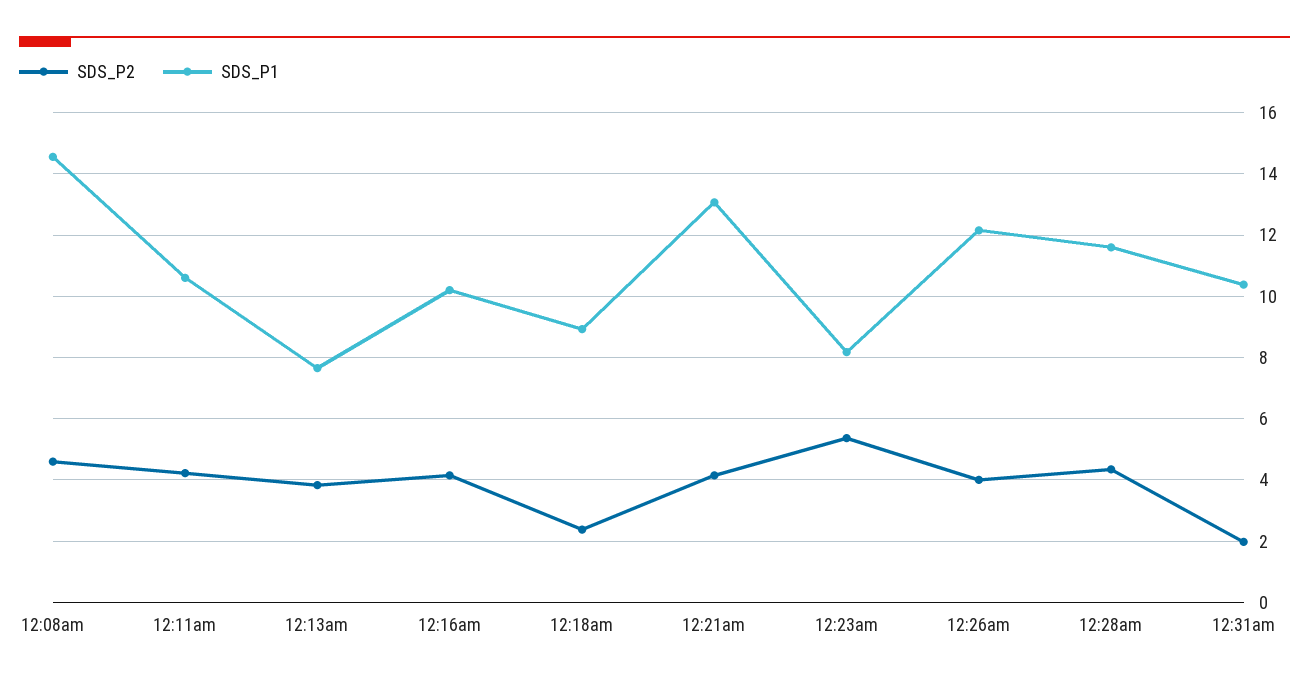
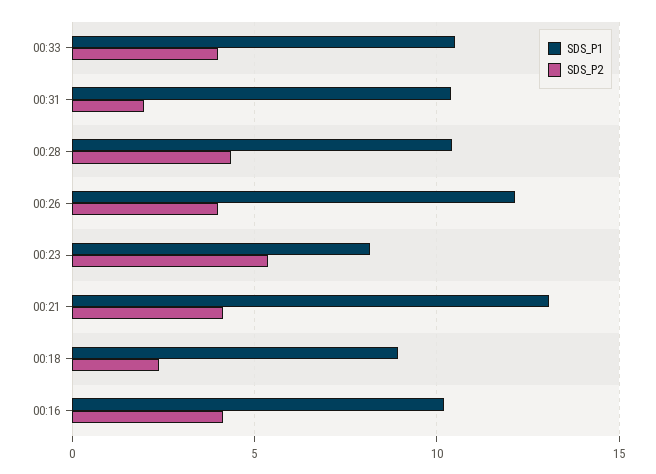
SDS_P2, 12:08am: 4.6 -> none
SDS_P1, 12:08am: 14.6 -> none
SDS_P2, 12:11am: 4.2 -> none
SDS_P1, 12:11am: 10.6 -> none
SDS_P2, 12:13am: 3.8 -> none
SDS_P1, 12:13am: 7.6 -> none
SDS_P1, 12:28am: 11.6 -> 10.5
SDS_P1, 00:33: none -> 10.5
SDS_P2, 00:33: none -> 4

